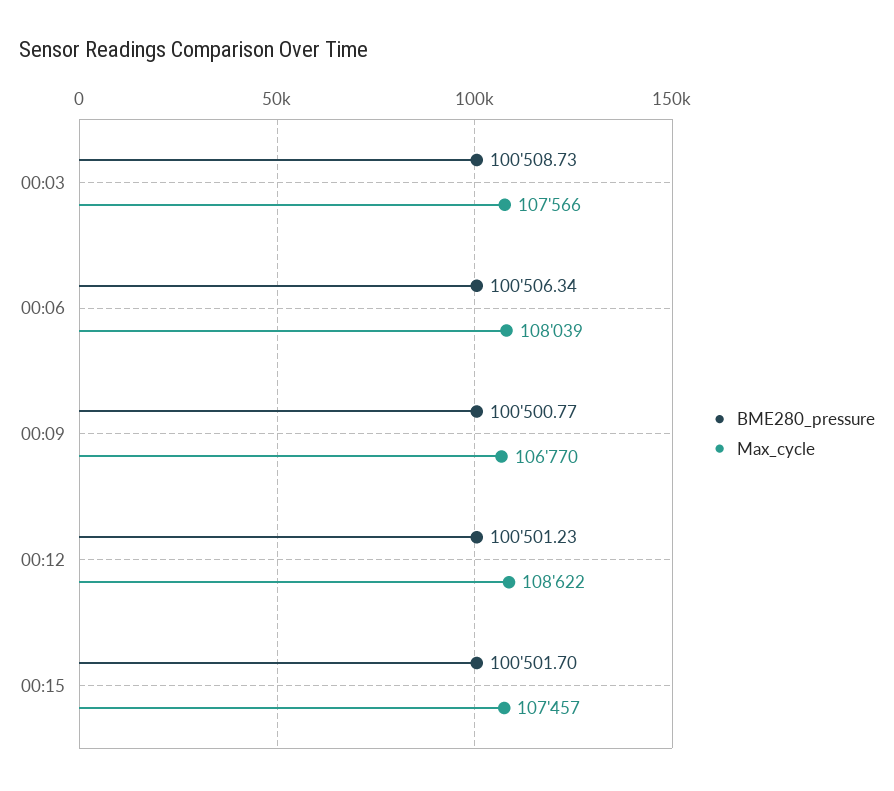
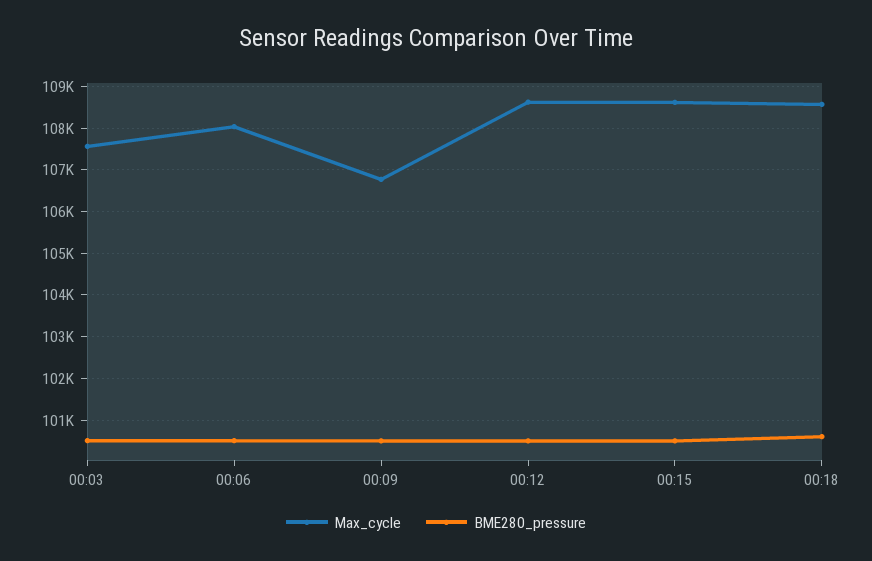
Max_cycle, 00:15: 107457 -> 108600
Max_cycle, 00:18: none -> 108600
BME280_pressure, 00:18: none -> 100600

